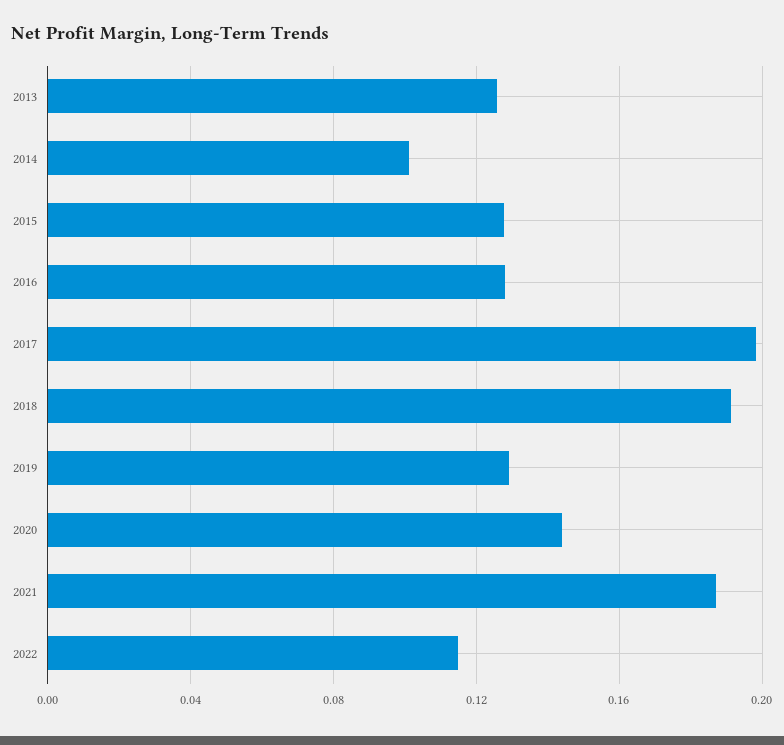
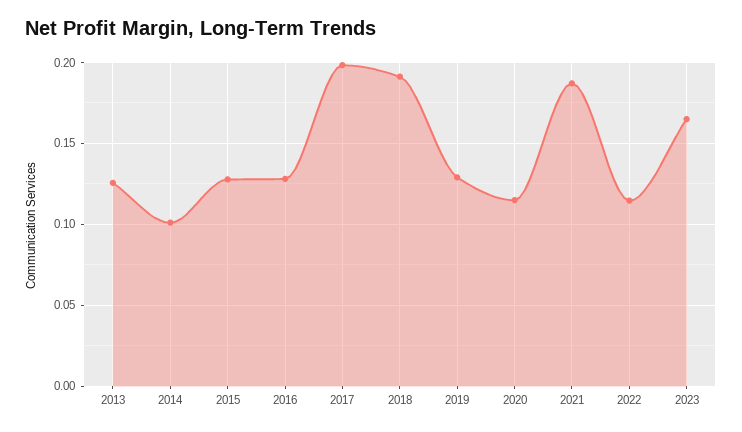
2020: 0.145 -> 0.115
2023: none -> 0.165

